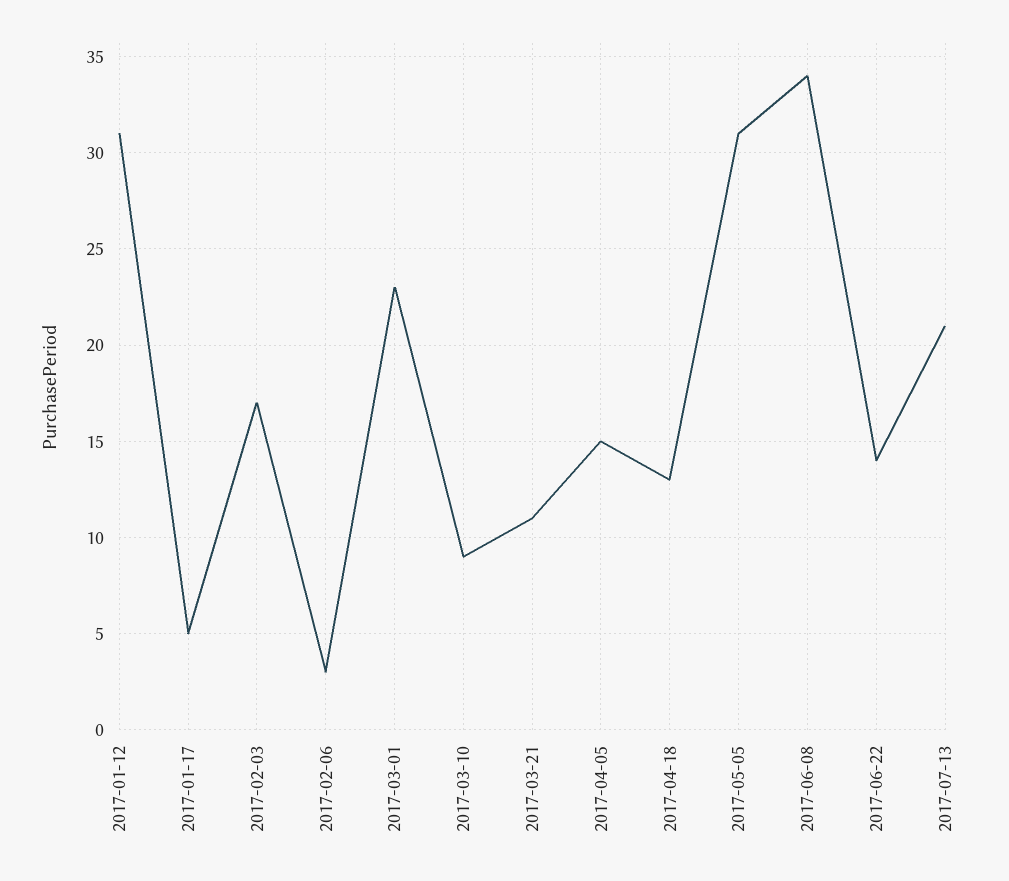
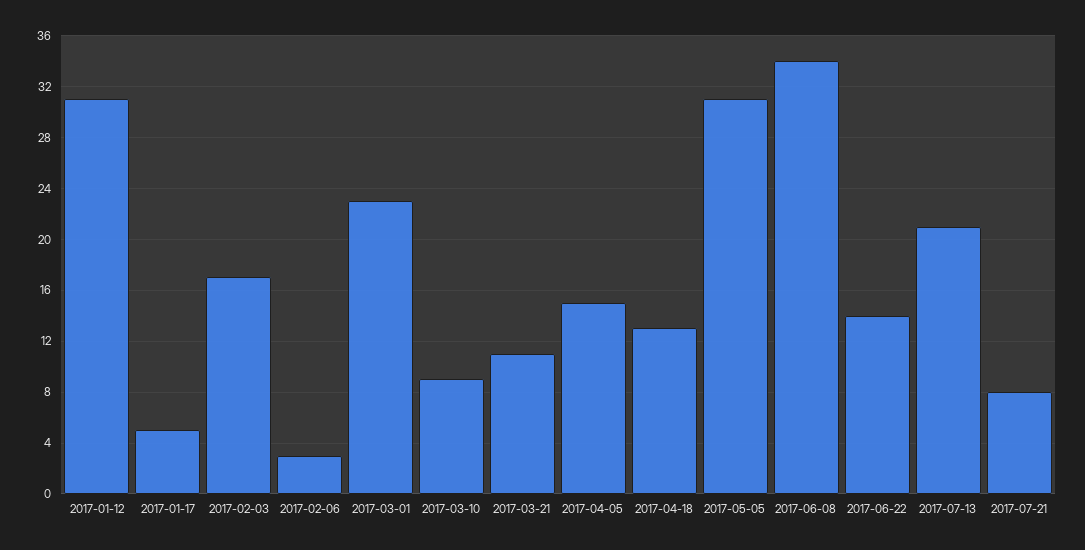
2017-07-21: none -> 8

